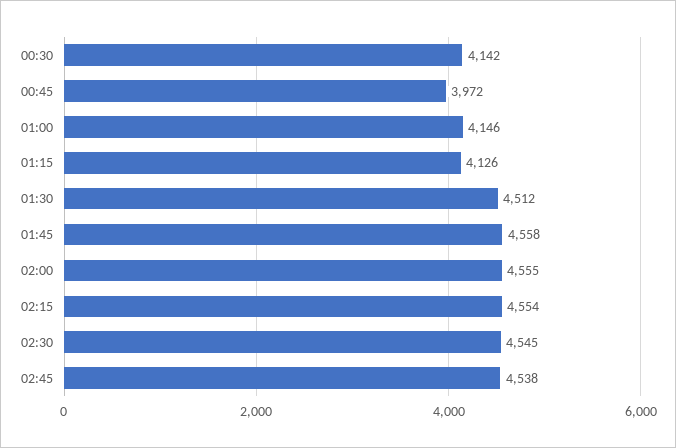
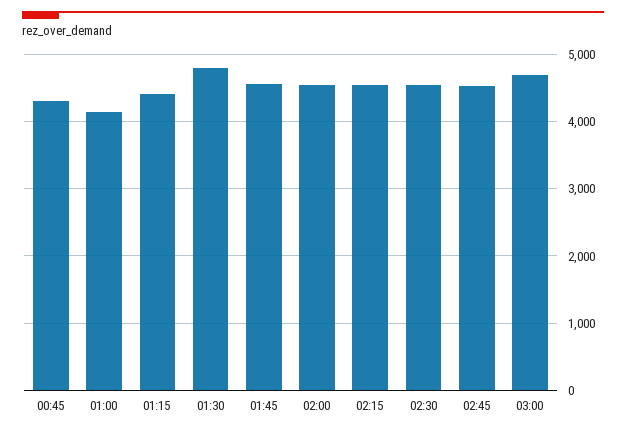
00:30: 4142 -> none
00:45: 3972 -> 4300
01:15: 4126 -> 4400
01:30: 4512 -> 4800
03:00: none -> 4700

